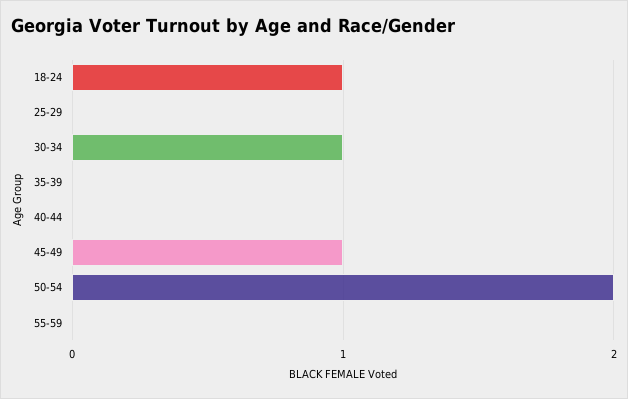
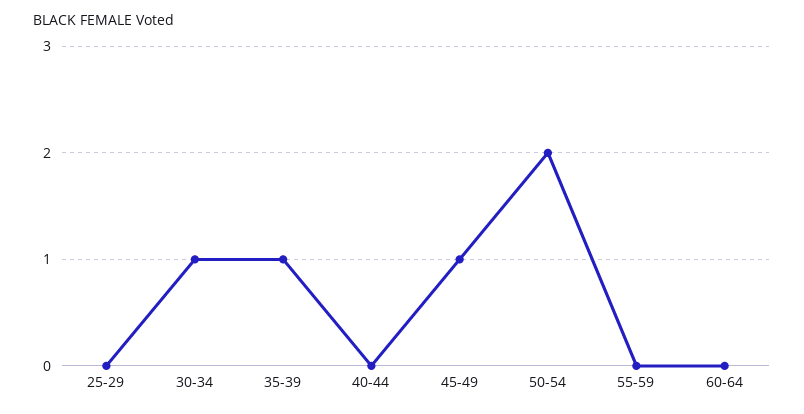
18-24: 1 -> none
35-39: 0 -> 1
60-64: none -> 0

